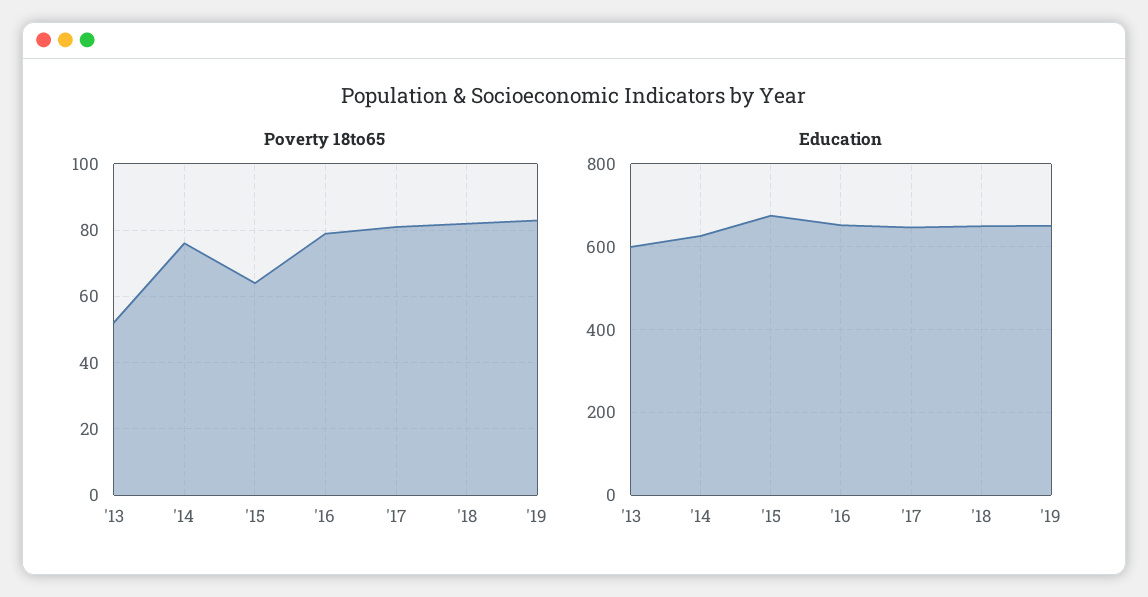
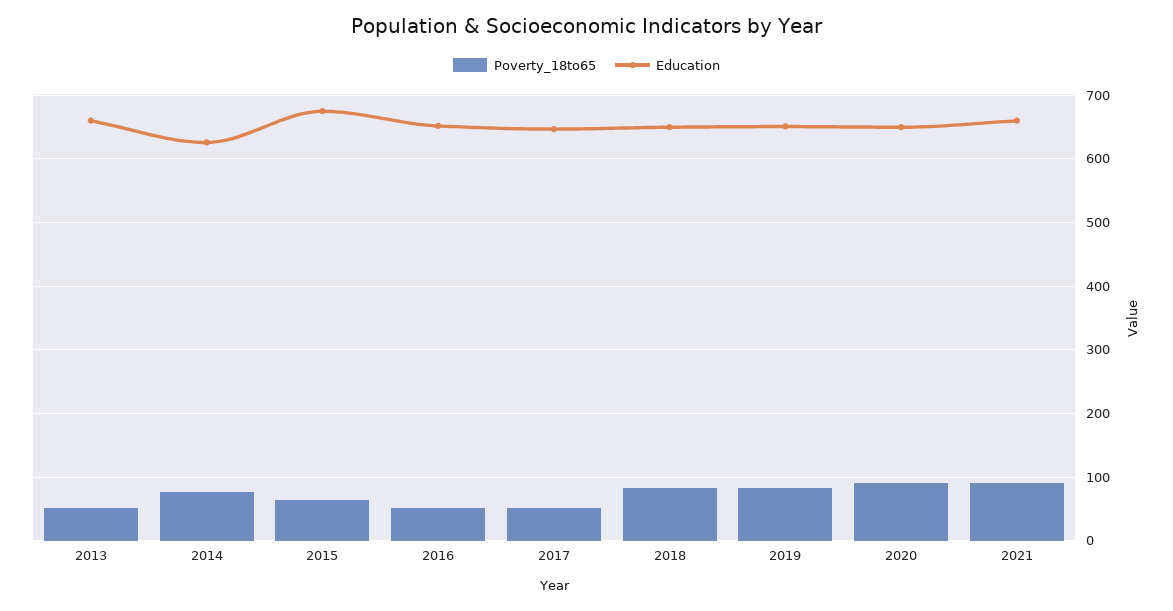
Poverty 18to65, '16: 80 -> 50
Poverty 18to65, '17: 80 -> 50
Education, '13: 600 -> 660
Poverty 18to65, 2020: none -> 90
Education, 2020: none -> 650
Poverty 18to65, 2021: none -> 90
Education, 2021: none -> 660

